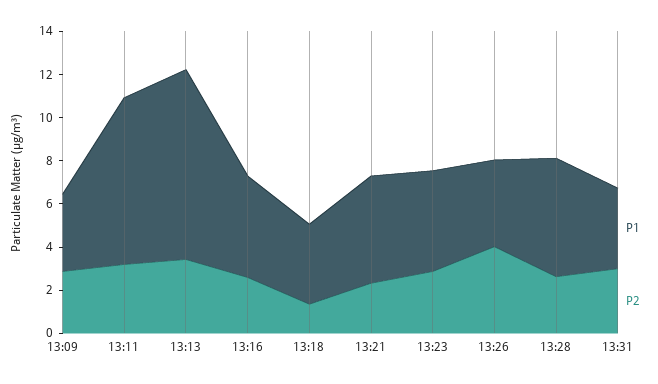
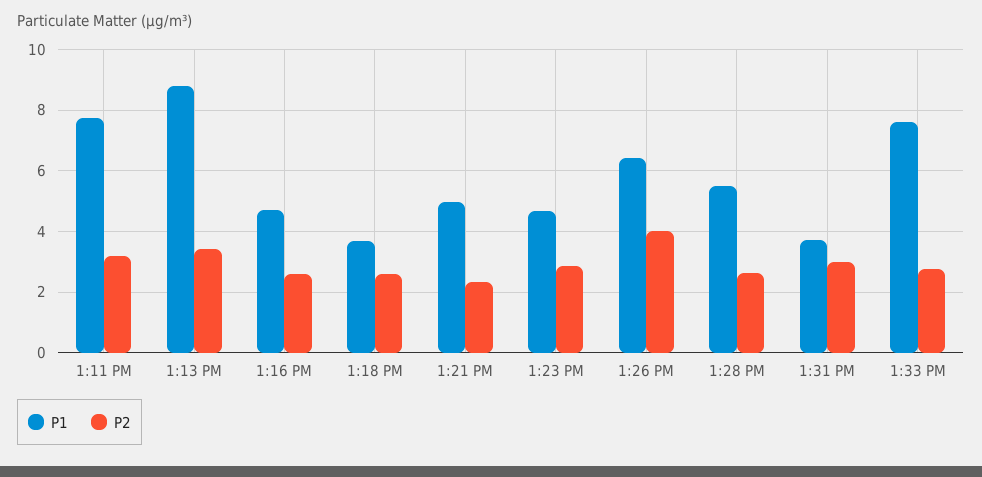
P1, 13:09: 3.5 -> none
P2, 13:09: 3 -> none
P2, 13:18: 1.5 -> 2.6
P1, 13:26: 4 -> 6.4
P1, 1:33 PM: none -> 7.6
P2, 1:33 PM: none -> 2.8

